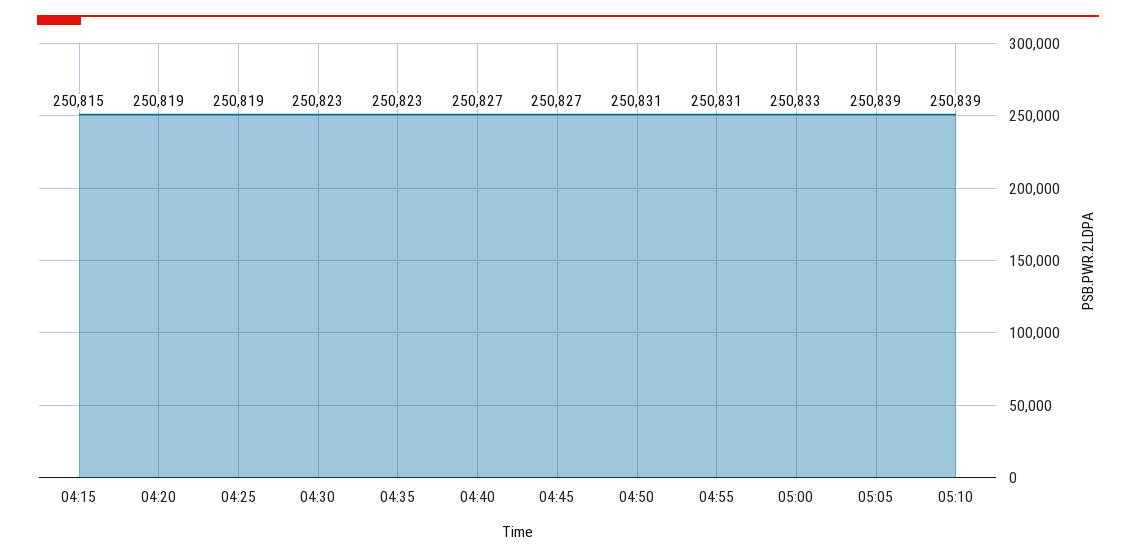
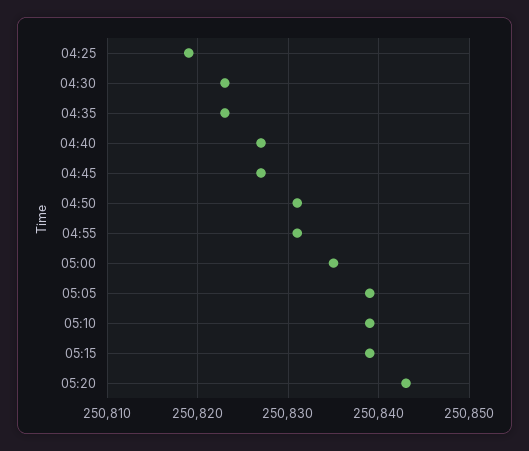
04:15: 250815 -> none
04:20: 250819 -> none
05:00: 250833 -> 250835
05:15: none -> 250839
05:20: none -> 250843

